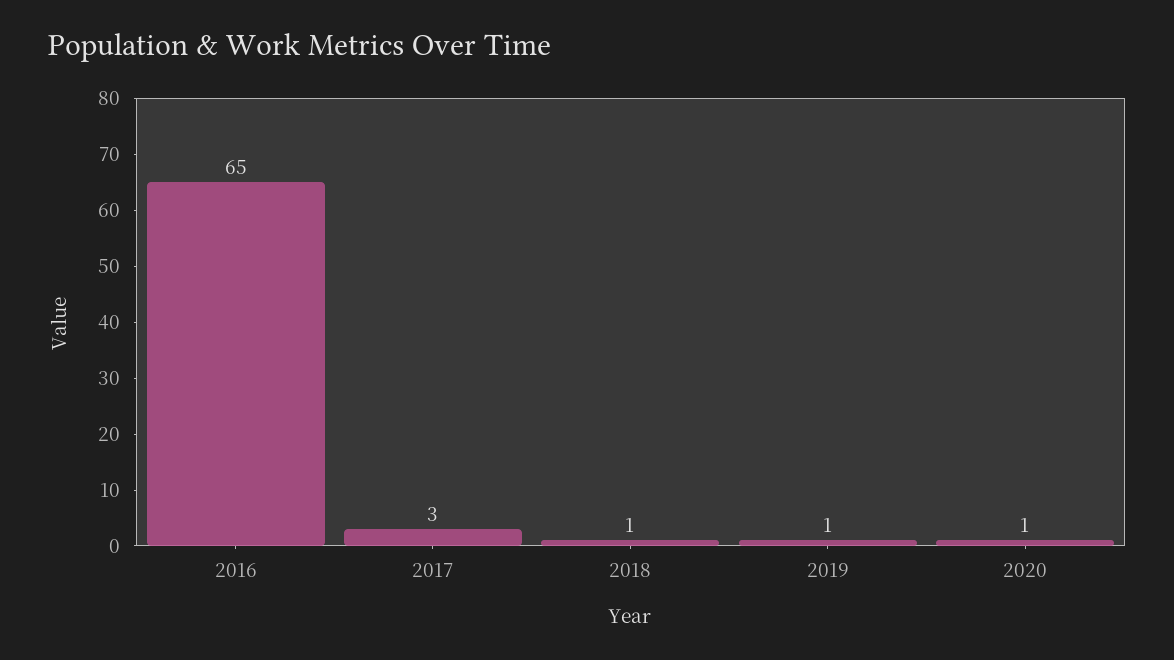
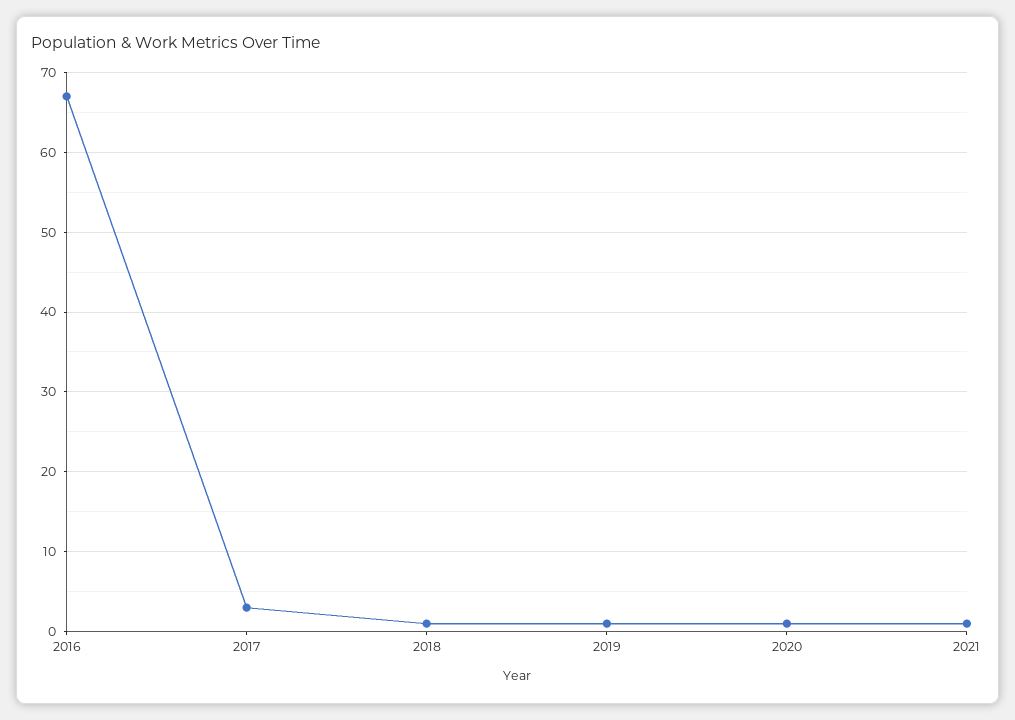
2016: 65 -> 67
2021: none -> 1

